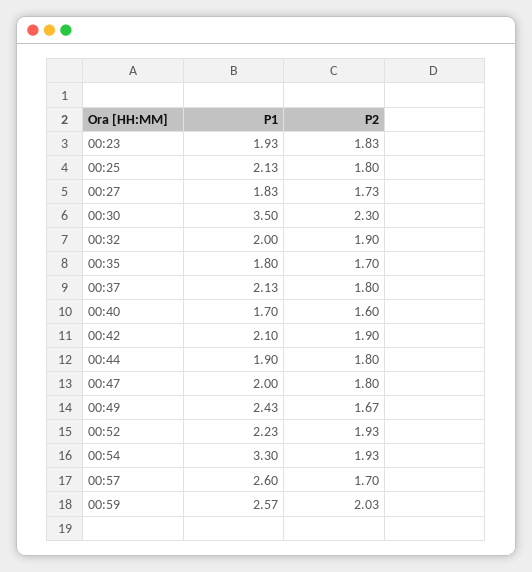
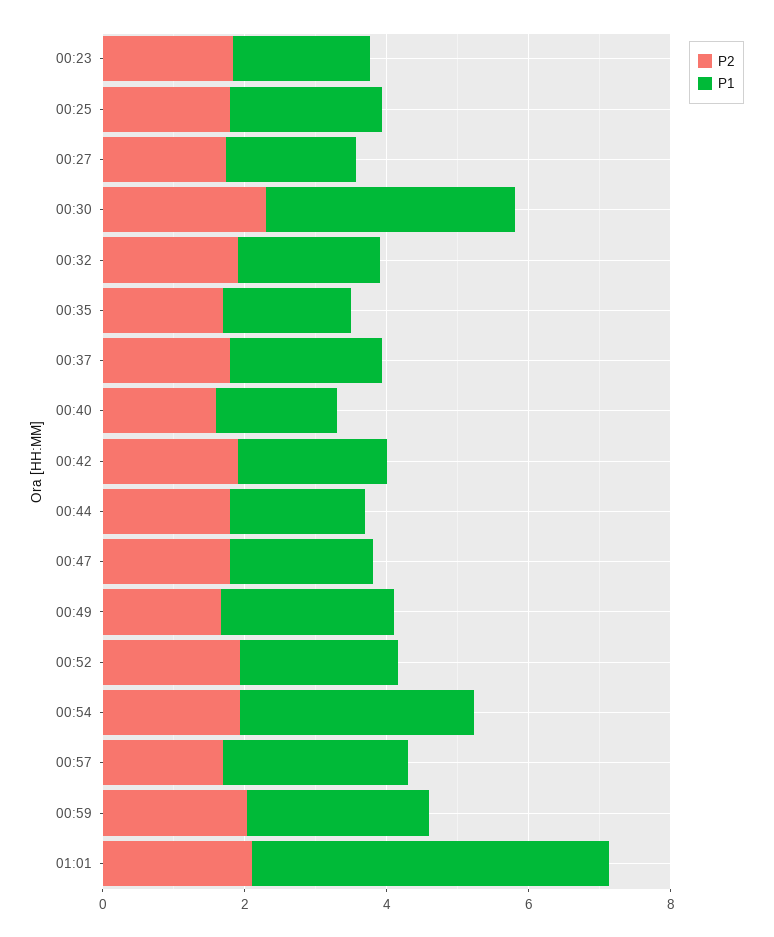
P2, 01:01: none -> 2
P1, 01:01: none -> 5

